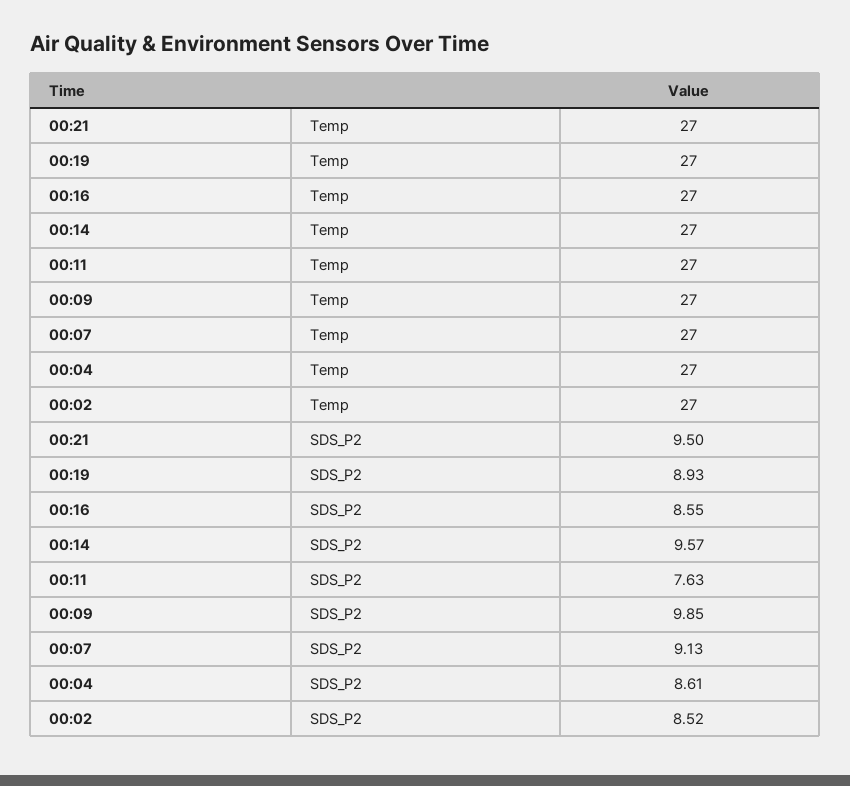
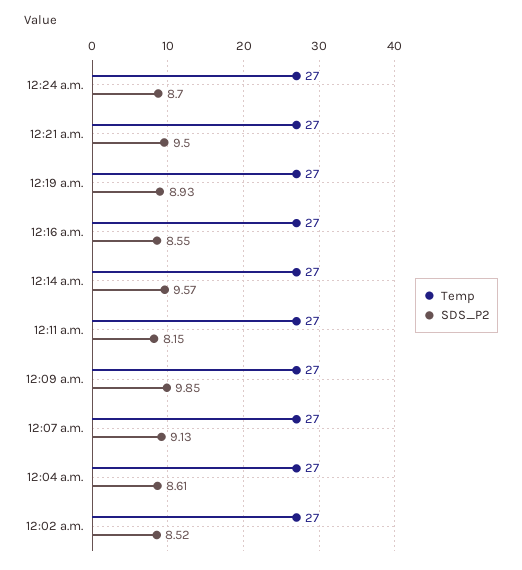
SDS_P2, 00:11: 7.63 -> 8.15
Temp, 12:24 a.m.: none -> 27
SDS_P2, 12:24 a.m.: none -> 8.7

